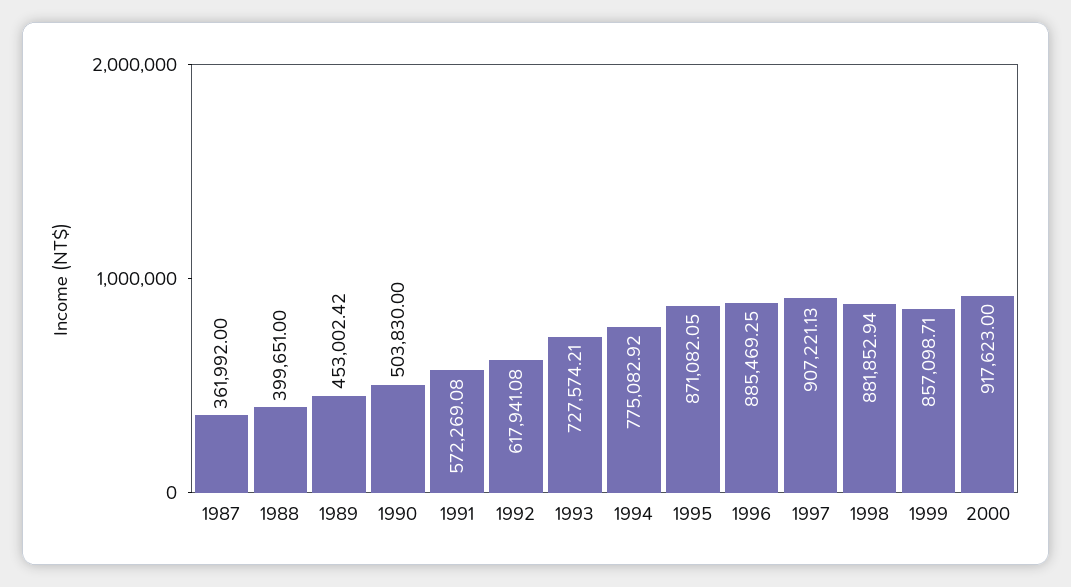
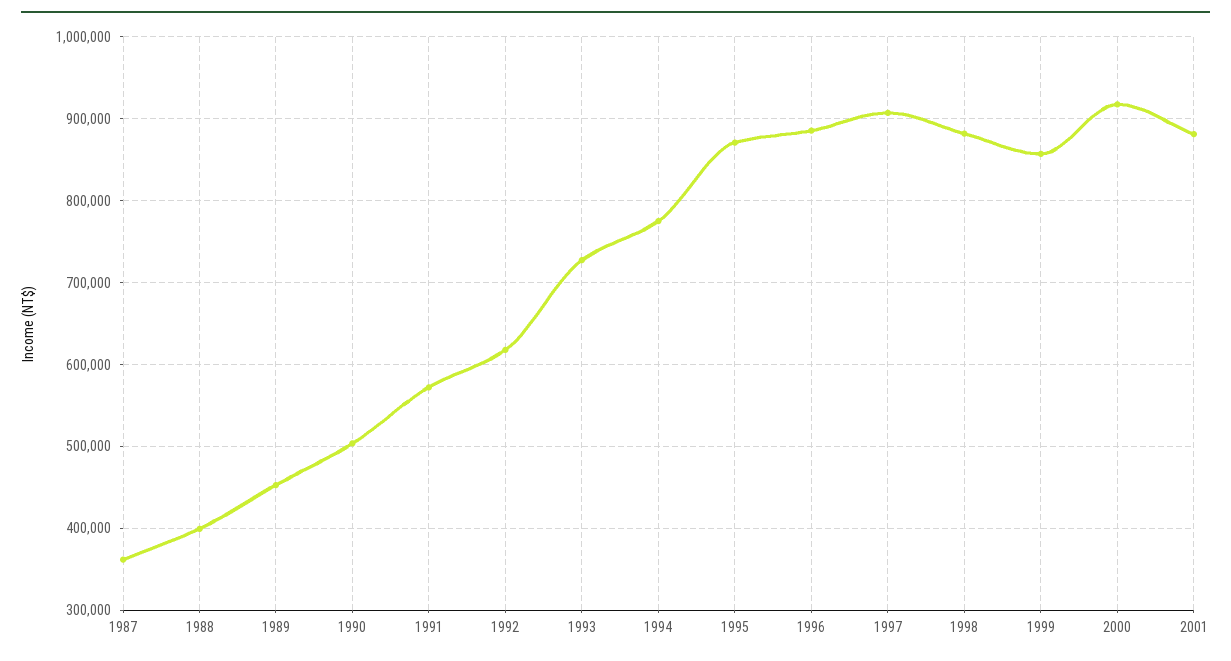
2001: none -> 880000

